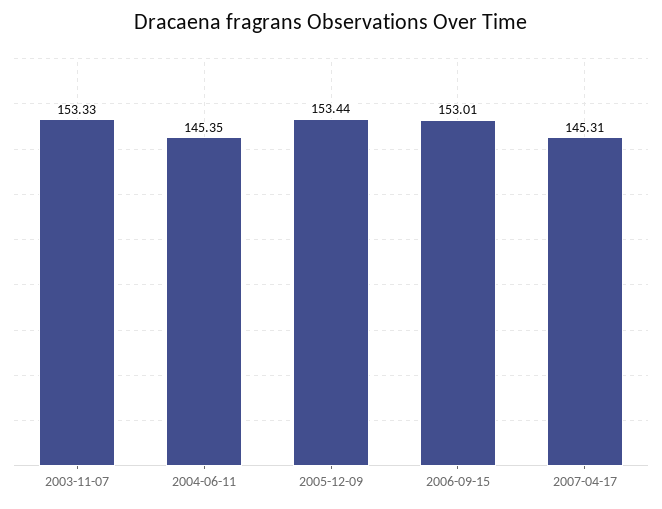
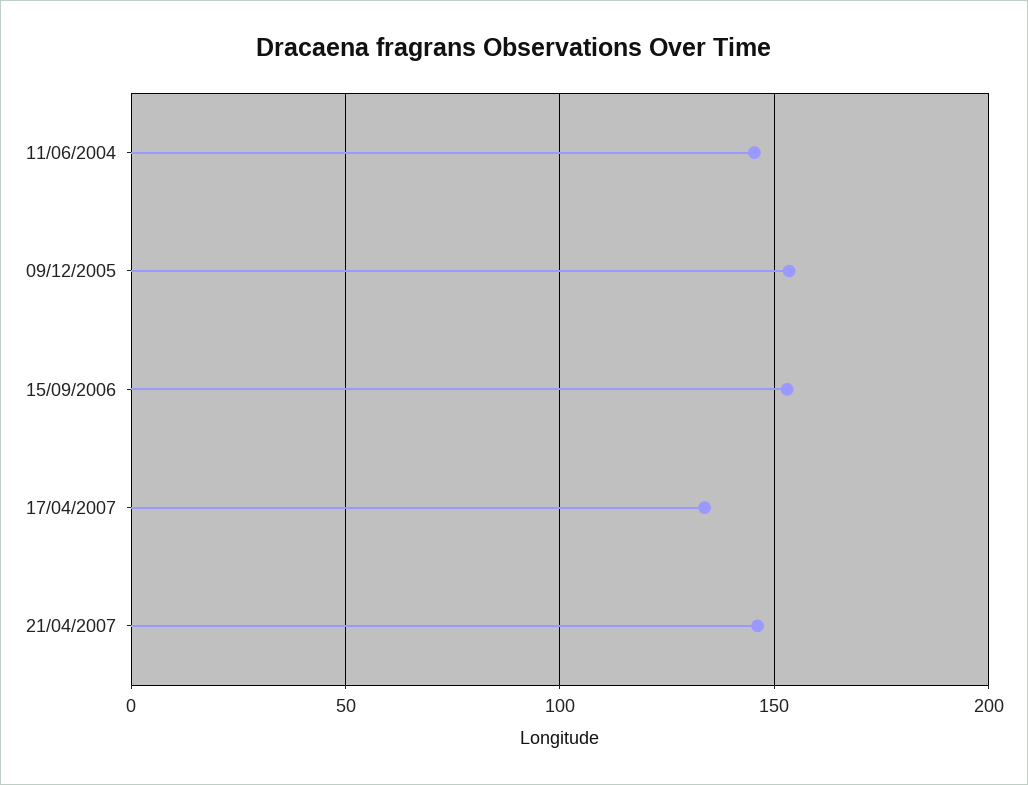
2003-11-07: 153.33 -> none
2007-04-17: 145.31 -> 135
21/04/2007: none -> 145

